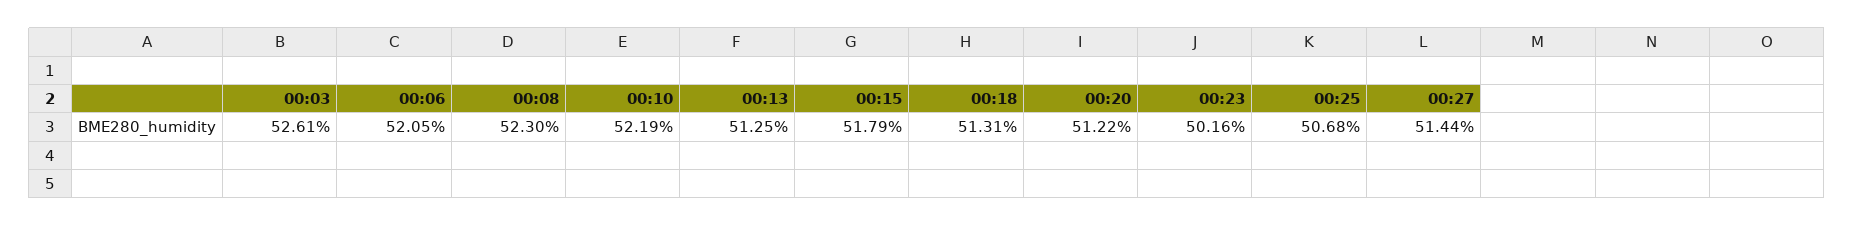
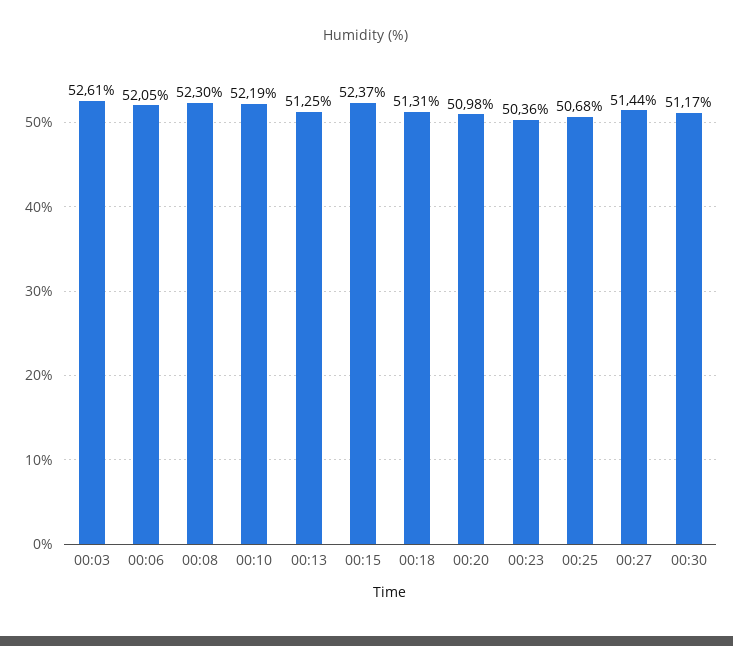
00:15: 51.79 -> 52.37
00:20: 51.22 -> 50.98
00:23: 50.16 -> 50.36
00:30: none -> 51.17

